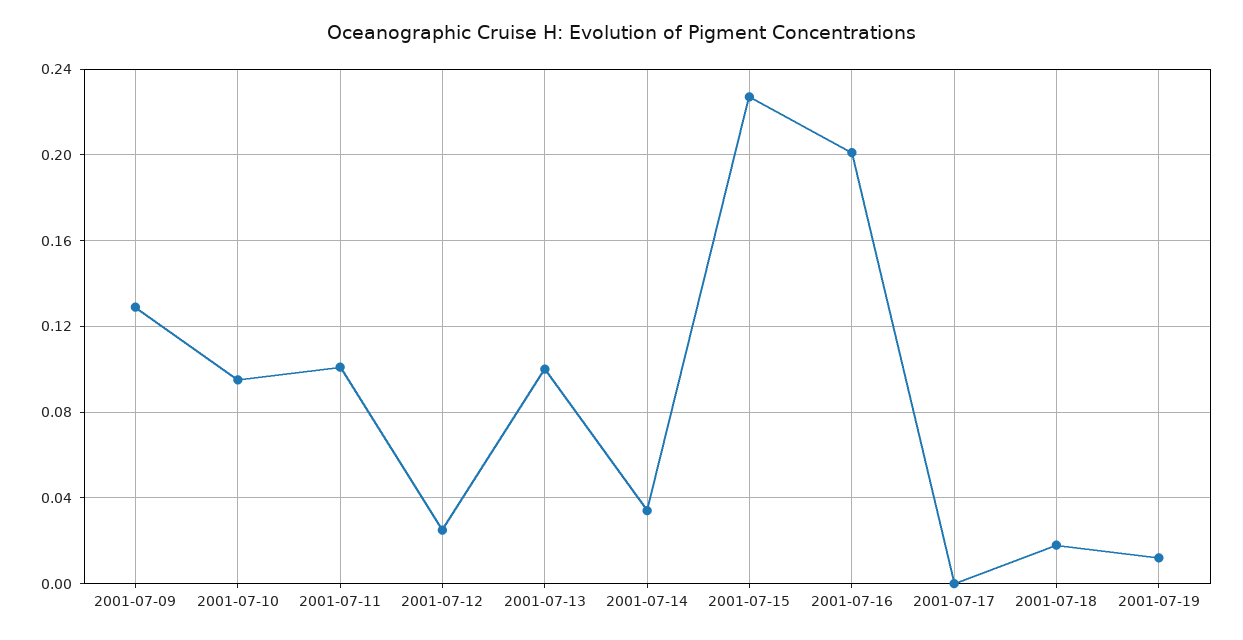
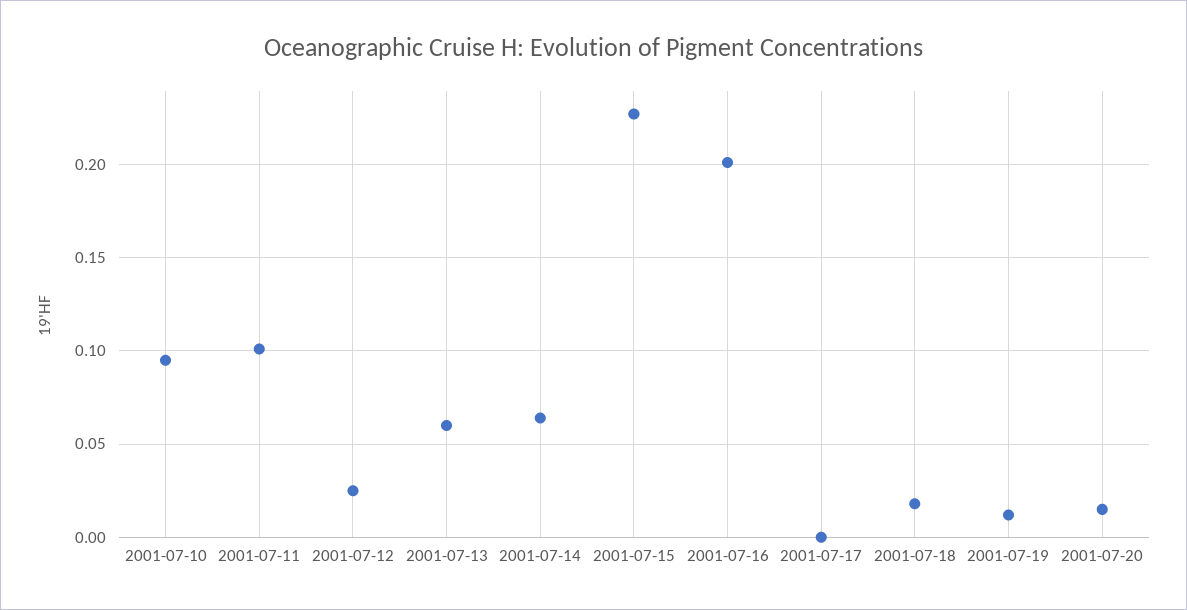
2001-07-09: 0.13 -> none
2001-07-13: 0.1 -> 0.06
2001-07-14: 0.035 -> 0.065
2001-07-20: none -> 0.015

